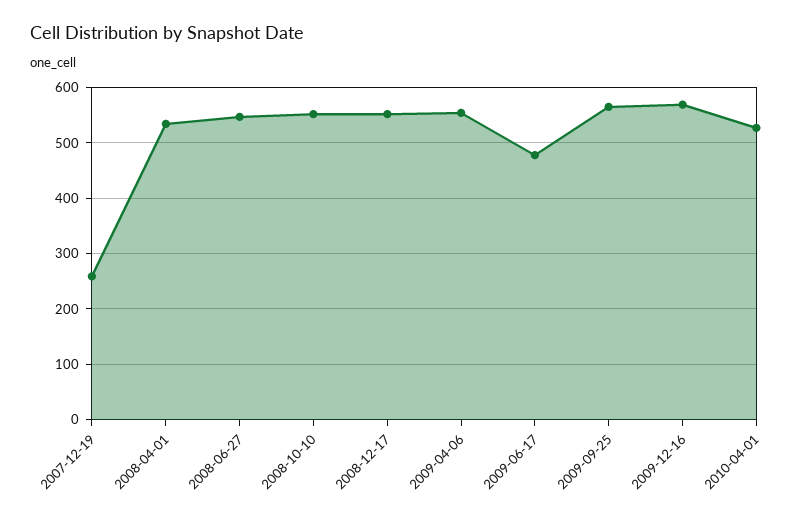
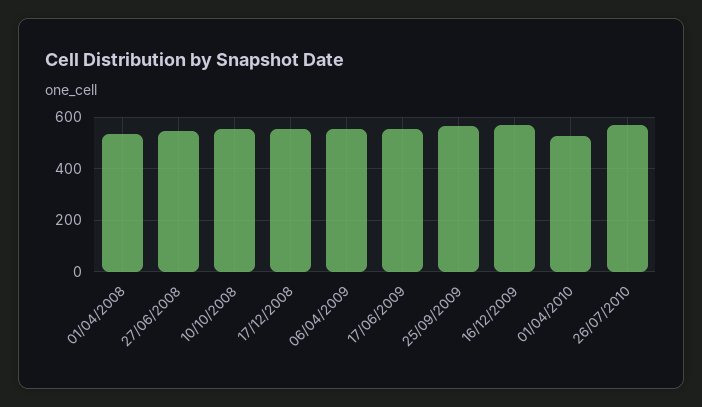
2007-12-19: 260 -> none
2009-06-17: 480 -> 550
26/07/2010: none -> 575

